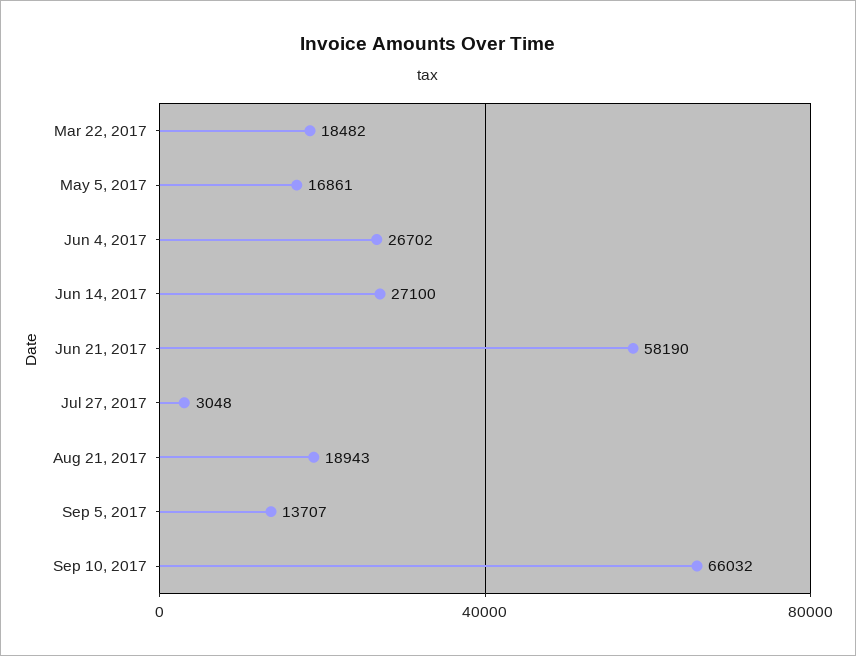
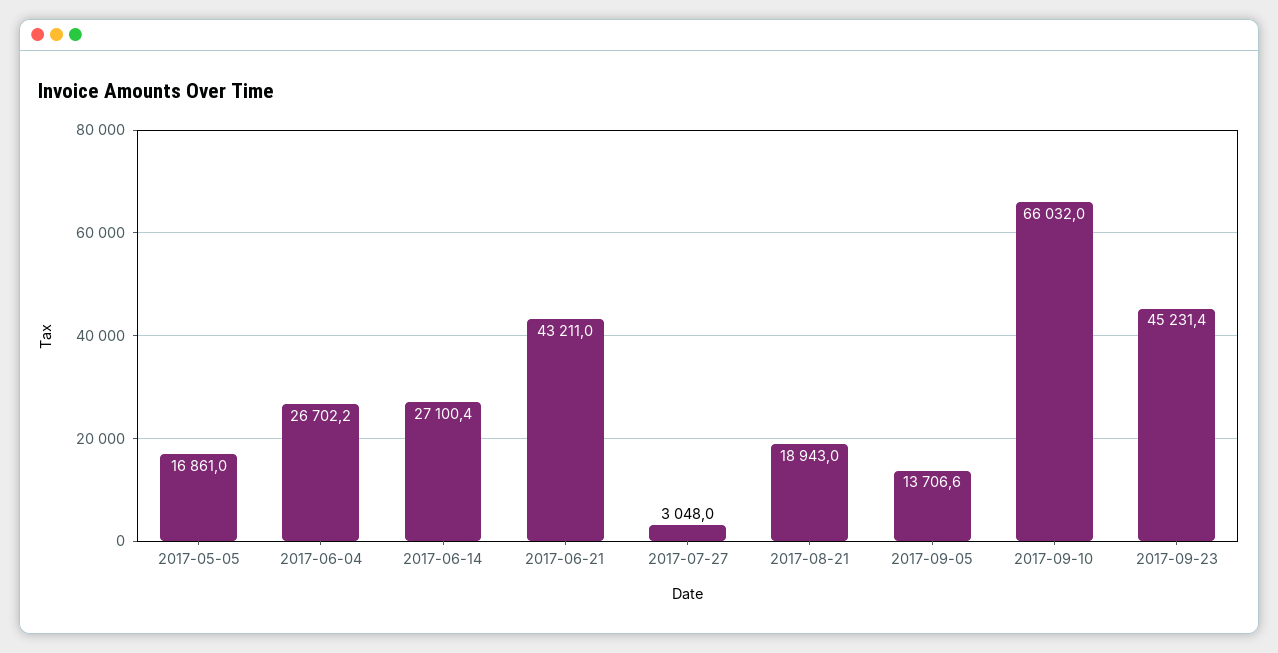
Mar 22, 2017: 18482 -> none
Jun 21, 2017: 58190 -> 43211
2017-09-23: none -> 45231.4

